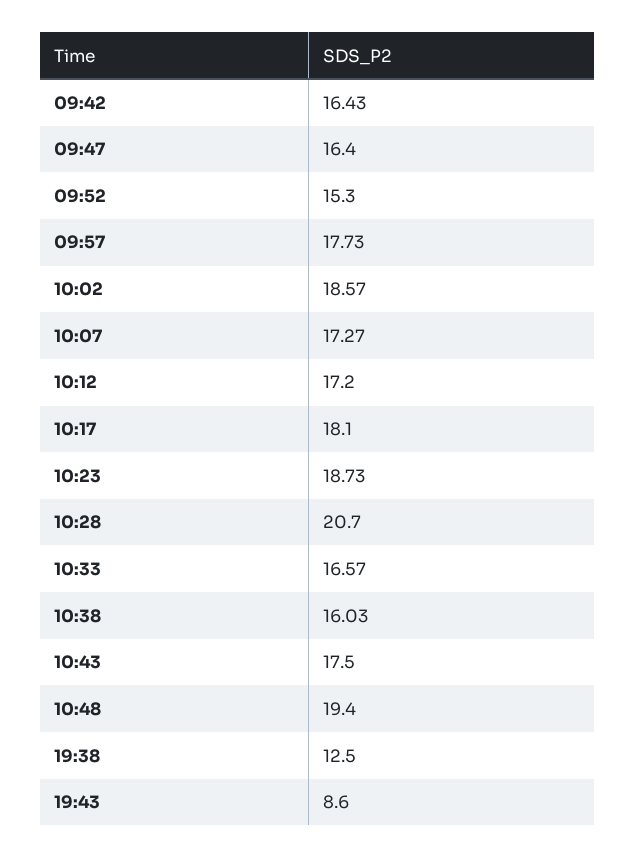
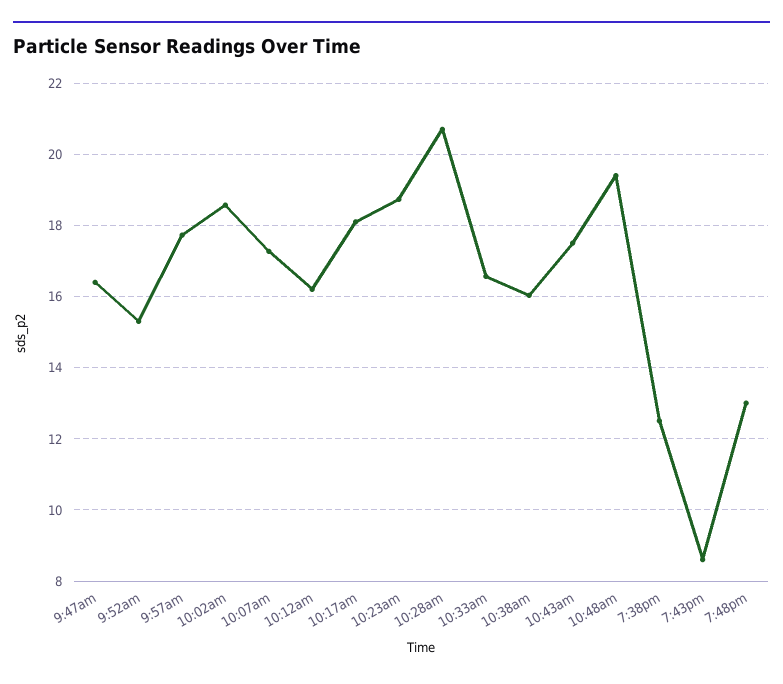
09:42: 16.43 -> none
10:12: 17.2 -> 16.2
7:48pm: none -> 13

